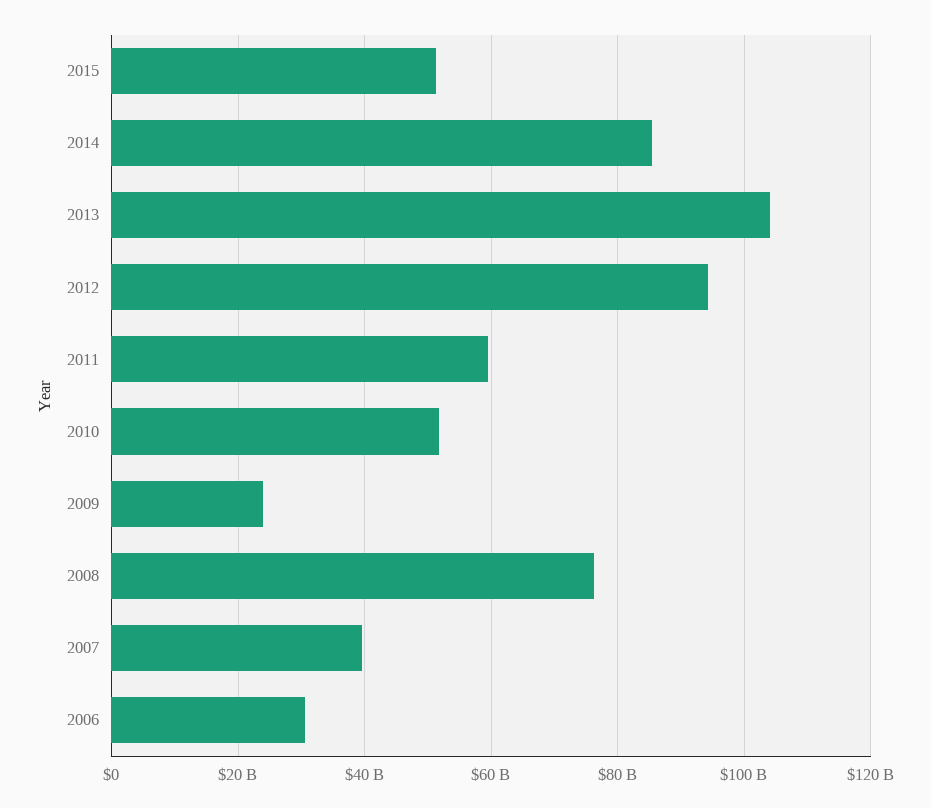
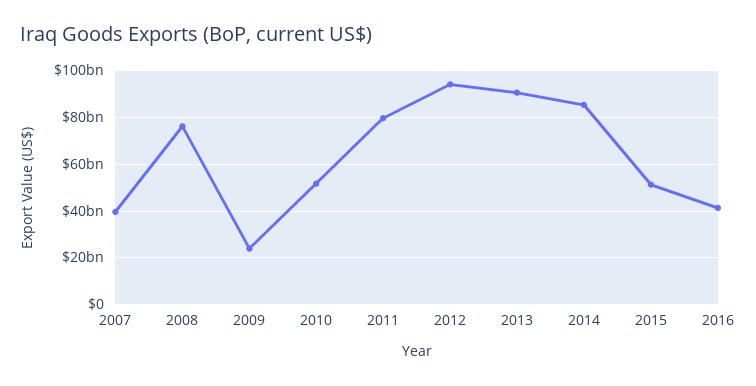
2013: 104000000000 -> 90000000000
2011: 60000000000 -> 80000000000
2006: 30000000000 -> none
2016: none -> 40000000000

